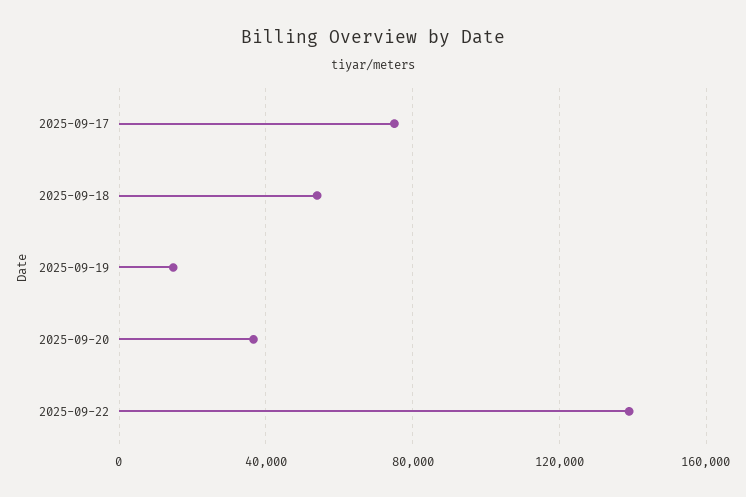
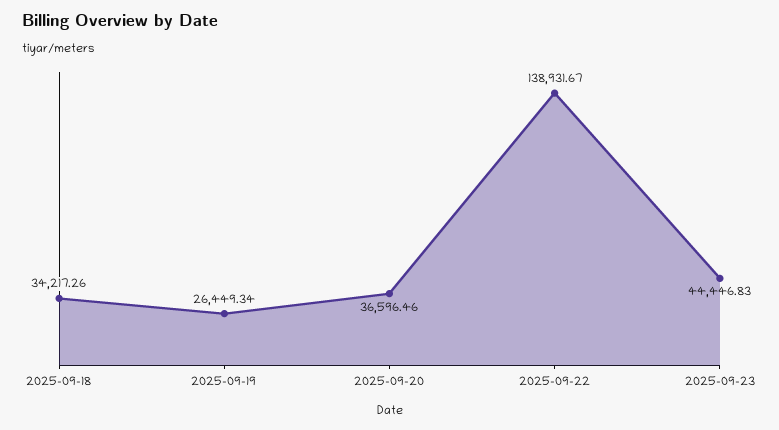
2025-09-17: 75000 -> none
2025-09-18: 55000 -> 34217.26
2025-09-19: 15000 -> 26449.34
2025-09-23: none -> 44446.83

